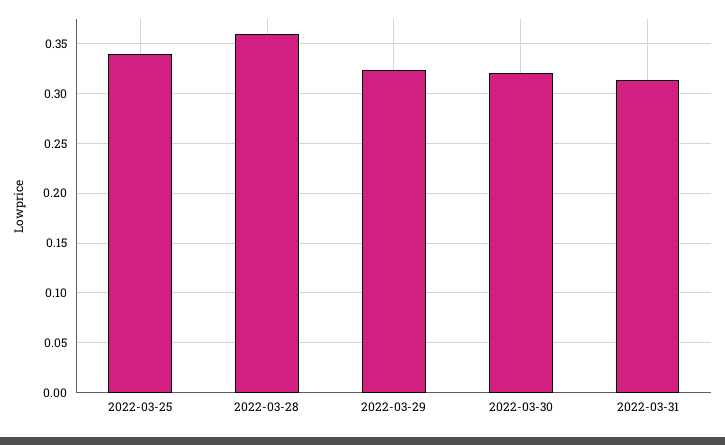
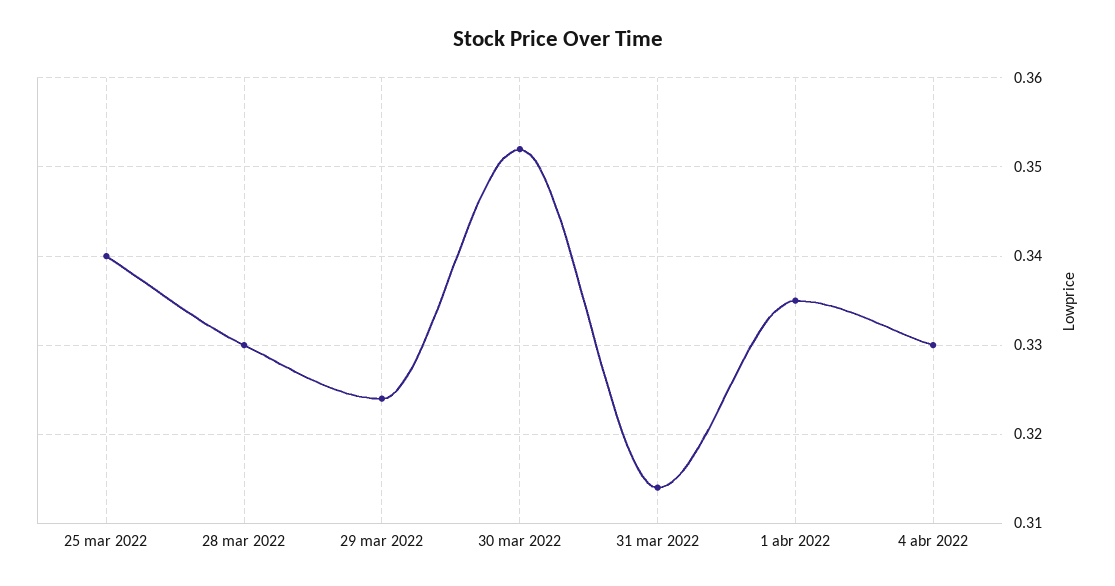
2022-03-28: 0.36 -> 0.33
2022-03-30: 0.32 -> 0.352
1 abr 2022: none -> 0.335
4 abr 2022: none -> 0.33

